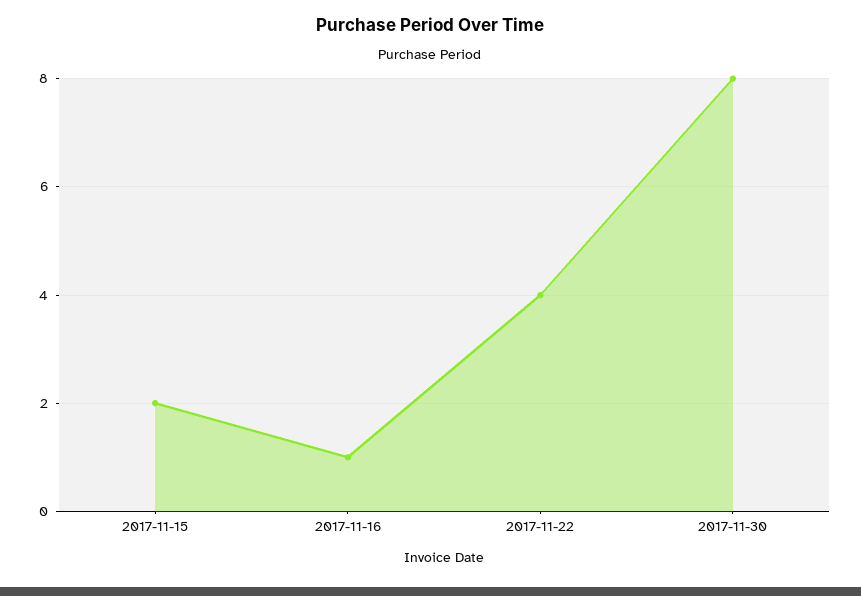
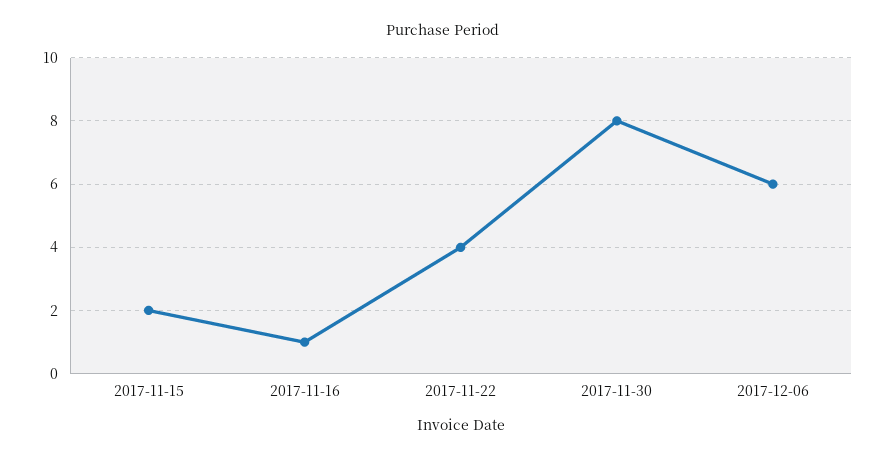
2017-12-06: none -> 6

